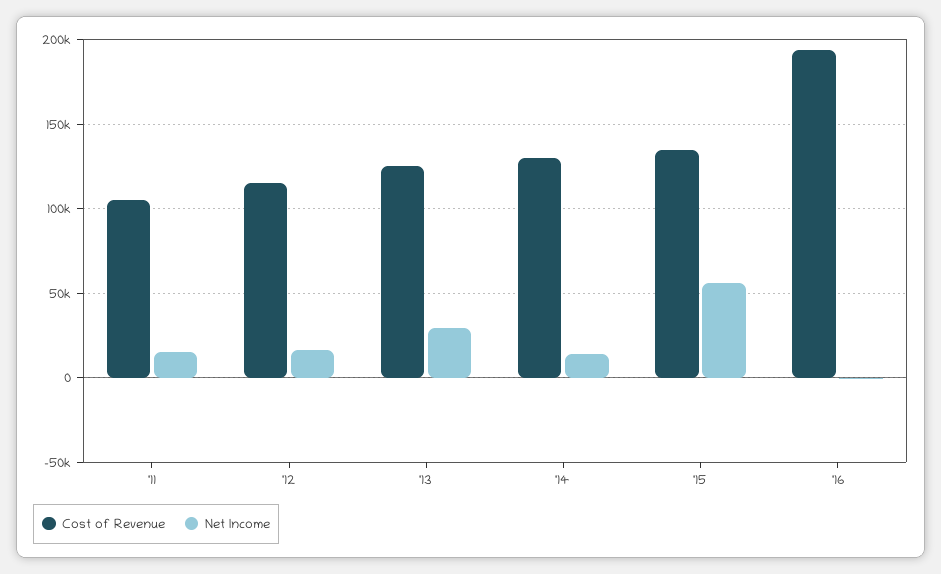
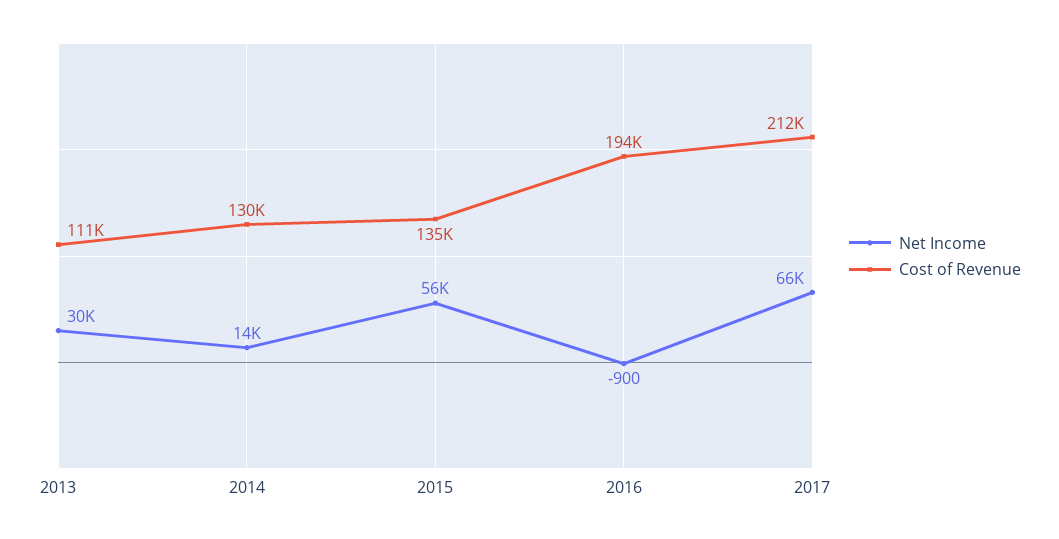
Cost of Revenue, '11: 105000 -> none
Net Income, '11: 15000 -> none
Cost of Revenue, '12: 115000 -> none
Net Income, '12: 15000 -> none
Cost of Revenue, '13: 125000 -> 111000
Net Income, 2017: none -> 66000
Cost of Revenue, 2017: none -> 212000

